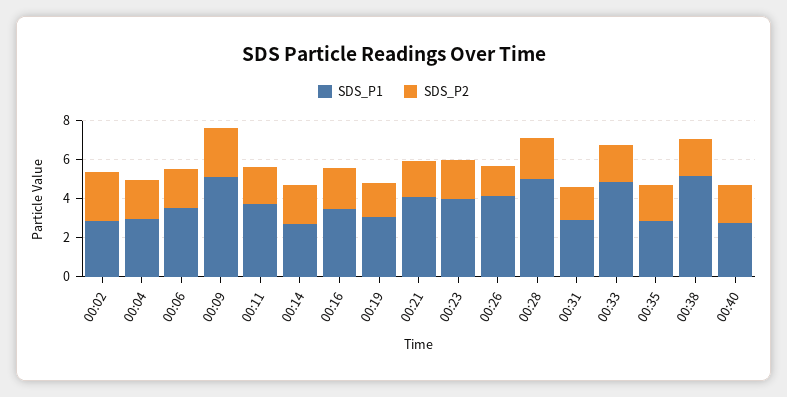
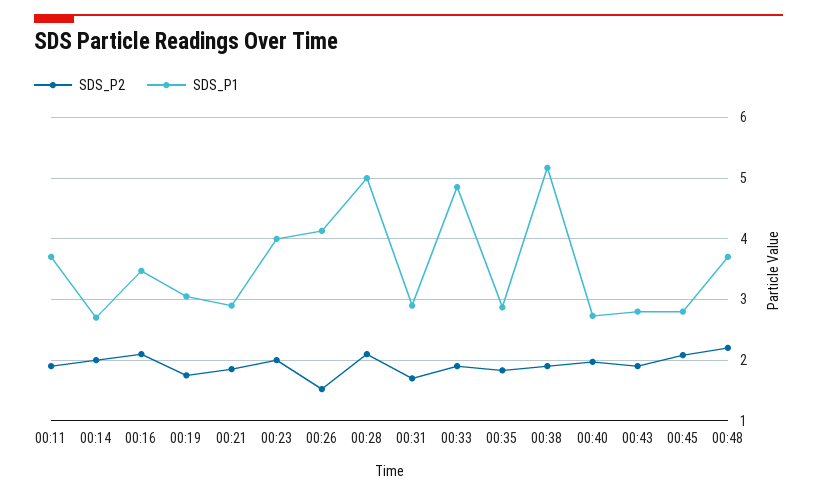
SDS_P1, 00:02: 3 -> none
SDS_P2, 00:02: 2.5 -> none
SDS_P1, 00:04: 3 -> none
SDS_P2, 00:04: 2 -> none
SDS_P1, 00:06: 3.5 -> none
SDS_P2, 00:06: 2 -> none
SDS_P1, 00:09: 5 -> none
SDS_P2, 00:09: 2.5 -> none
SDS_P1, 00:21: 4 -> 2.9
SDS_P2, 00:43: none -> 1.9
SDS_P1, 00:43: none -> 2.8
SDS_P2, 00:45: none -> 2.1
SDS_P1, 00:45: none -> 2.8
SDS_P2, 00:48: none -> 2.2
SDS_P1, 00:48: none -> 3.7

